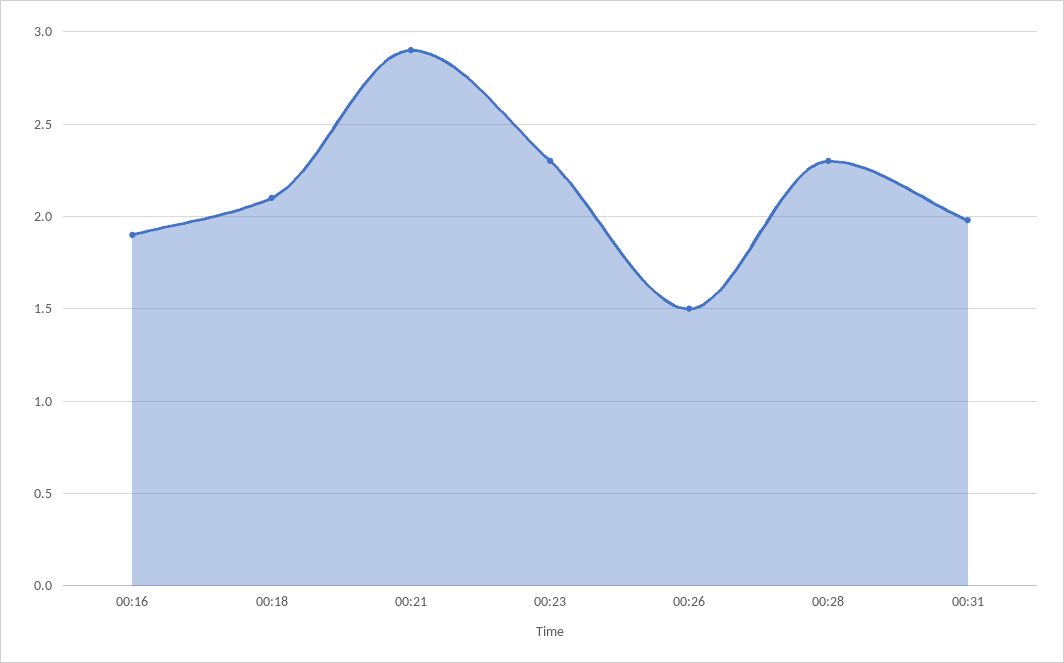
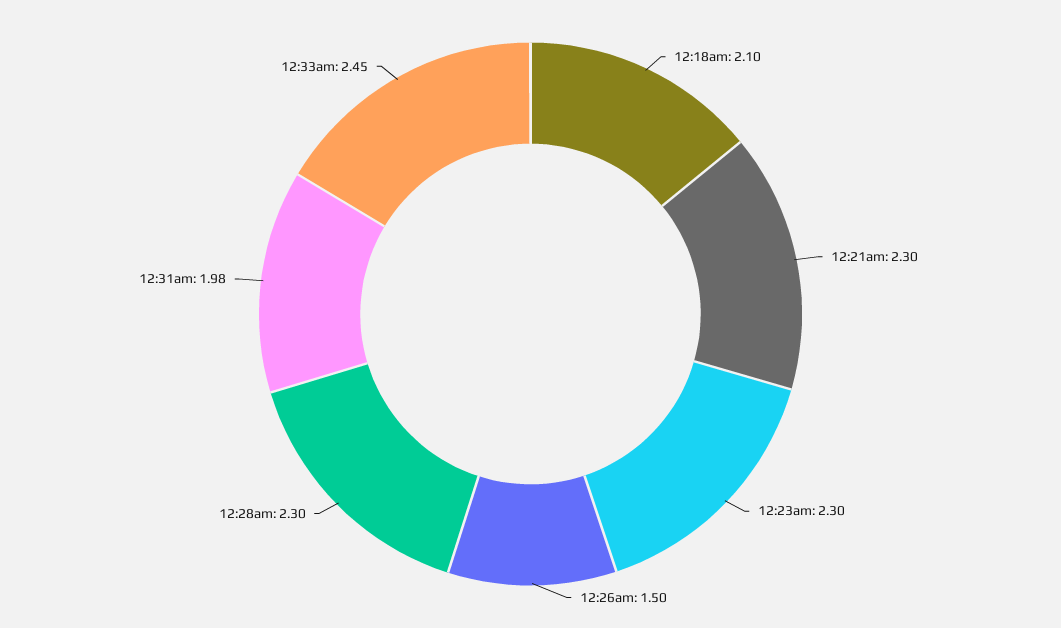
00:16: 1.9 -> none
00:21: 2.9 -> 2.3
12:33am: none -> 2.45

